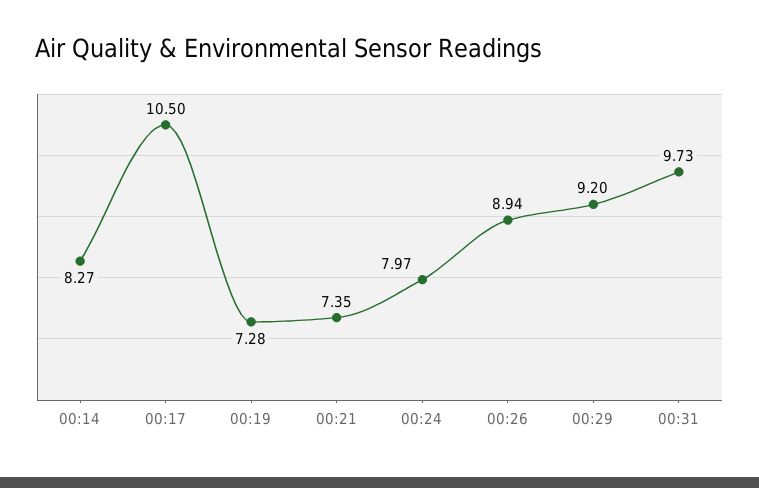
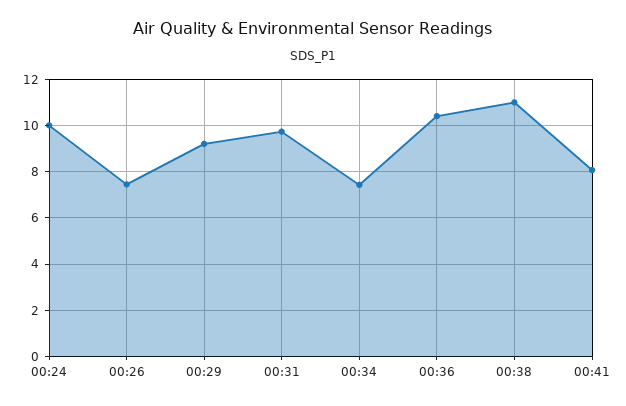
00:14: 8.27 -> none
00:17: 10.5 -> none
00:19: 7.28 -> none
00:21: 7.35 -> none
00:24: 7.97 -> 10
00:26: 8.94 -> 7.5
00:34: none -> 7.5
00:36: none -> 10.5
00:38: none -> 11
00:41: none -> 8

